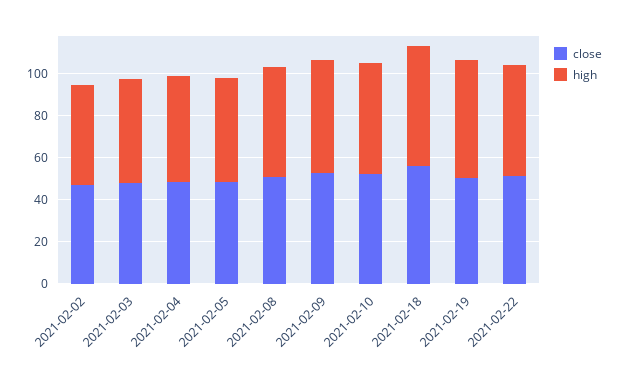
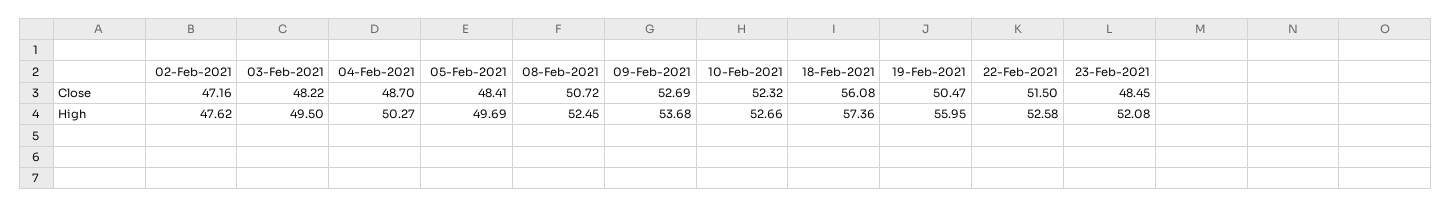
close, 23-Feb-2021: none -> 48.45
high, 23-Feb-2021: none -> 52.08

